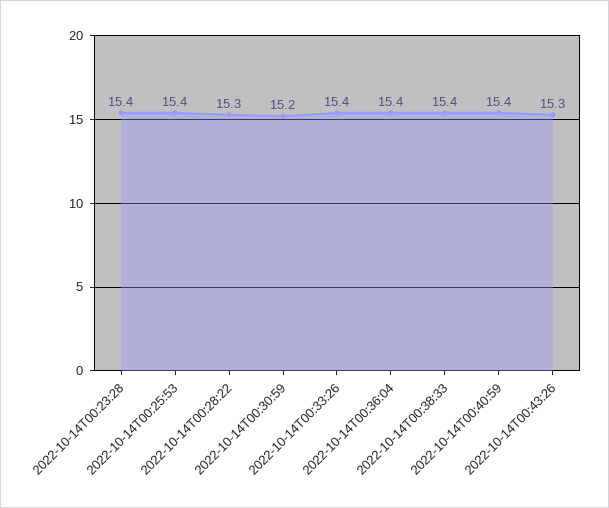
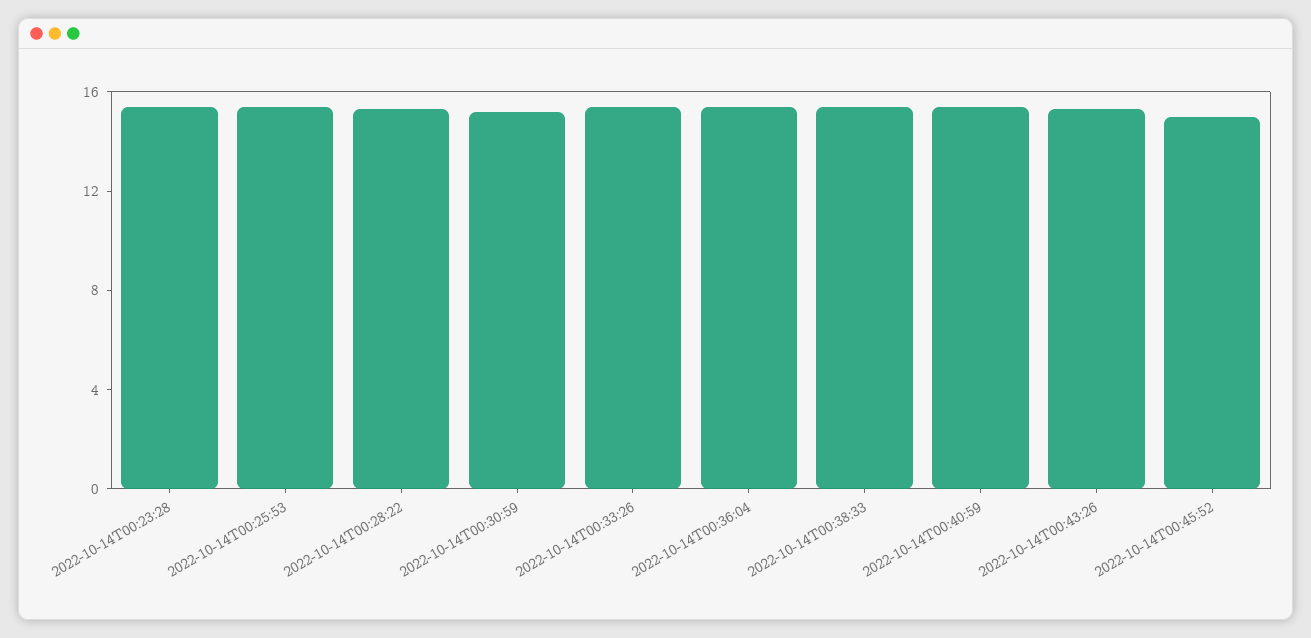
2022-10-14T00:45:52: none -> 15

